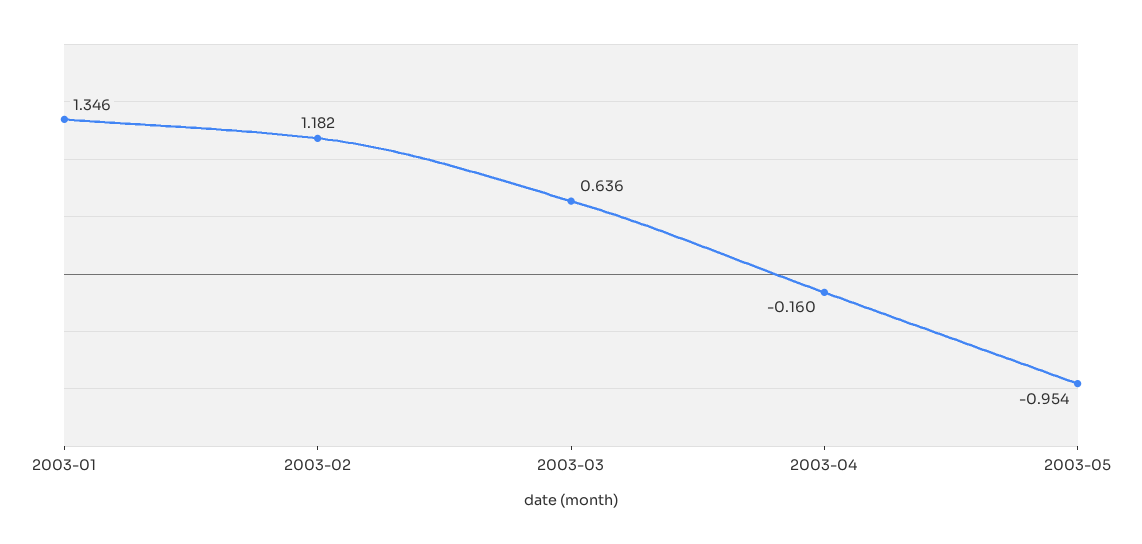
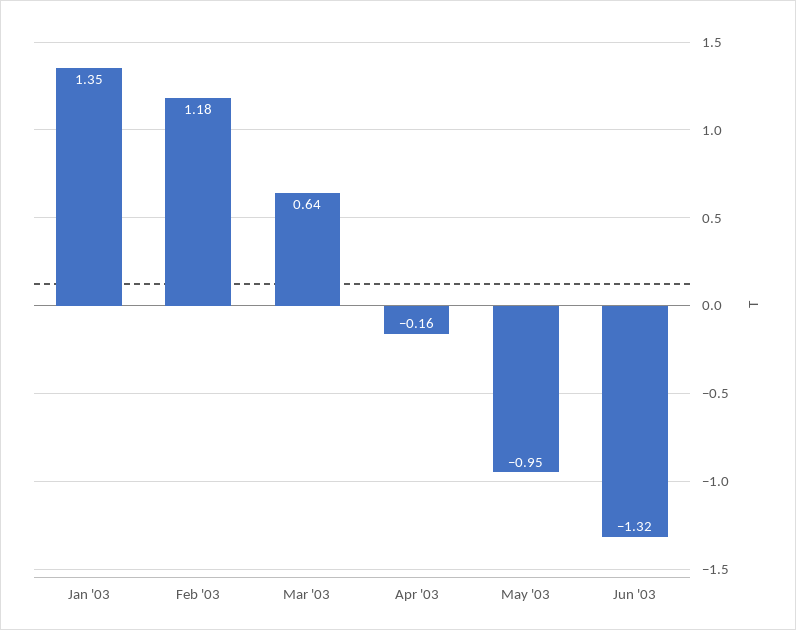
Jun '03: none -> -1.32

